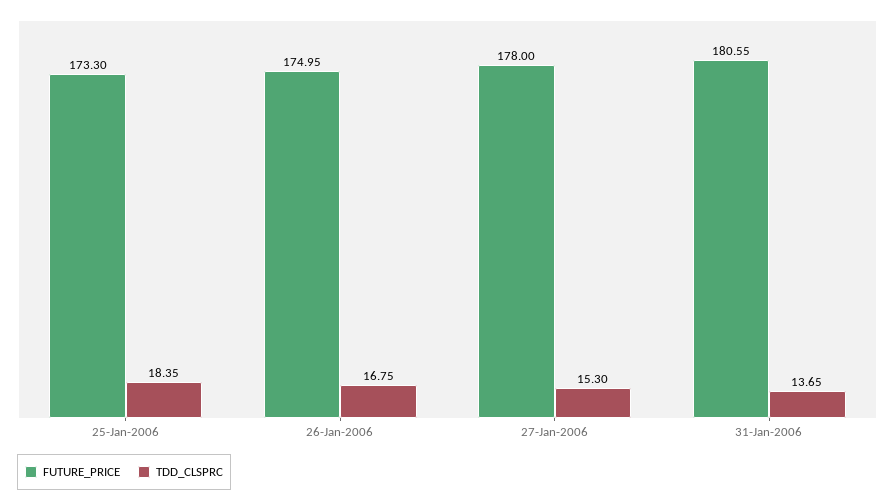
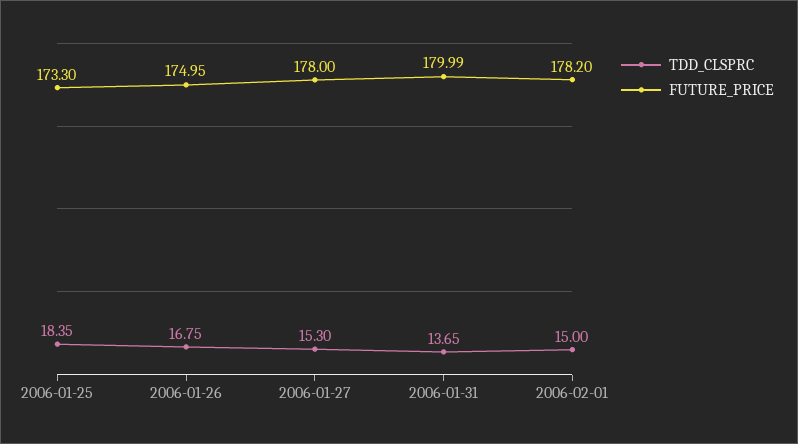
FUTURE_PRICE, 31-Jan-2006: 180.55 -> 179.99
TDD_CLSPRC, 2006-02-01: none -> 15
FUTURE_PRICE, 2006-02-01: none -> 178.2

